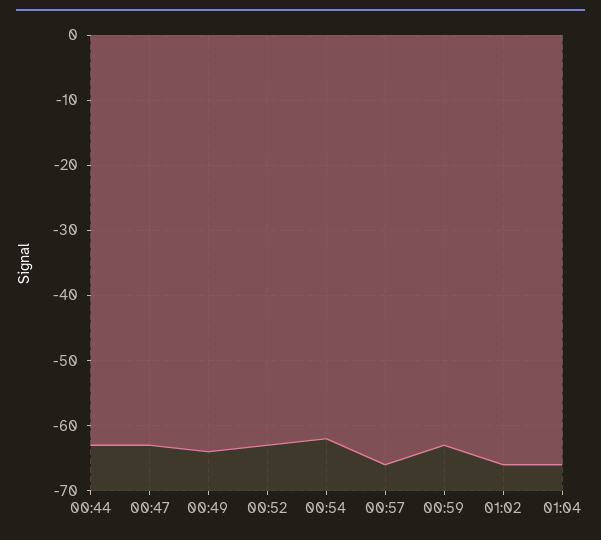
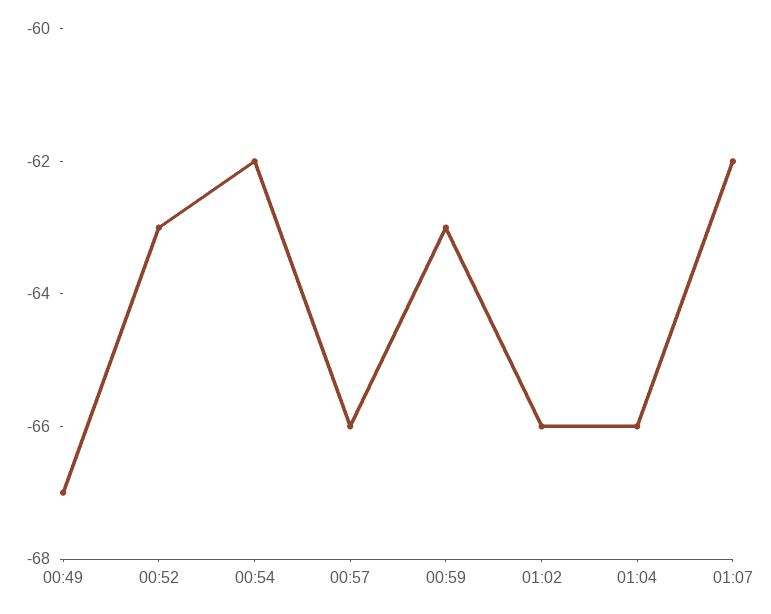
00:44: -63 -> none
00:47: -63 -> none
00:49: -64 -> -67
01:07: none -> -62

